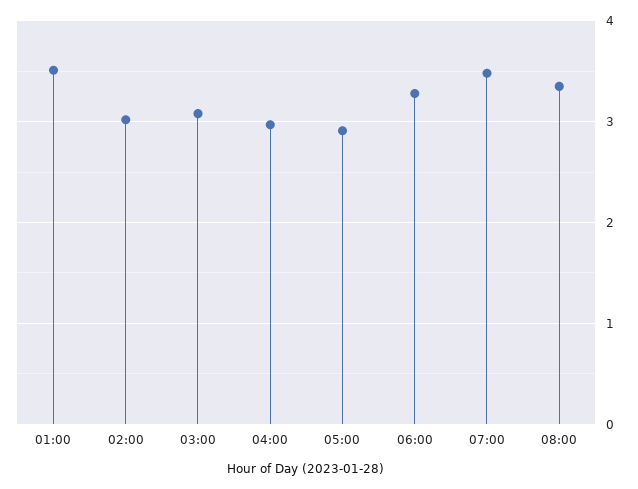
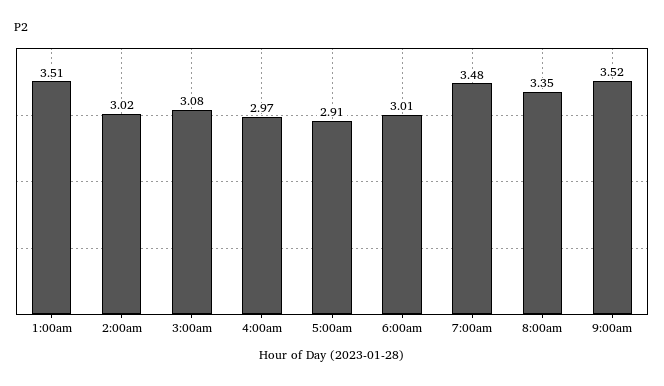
06:00: 3.3 -> 3.01
9:00am: none -> 3.52

